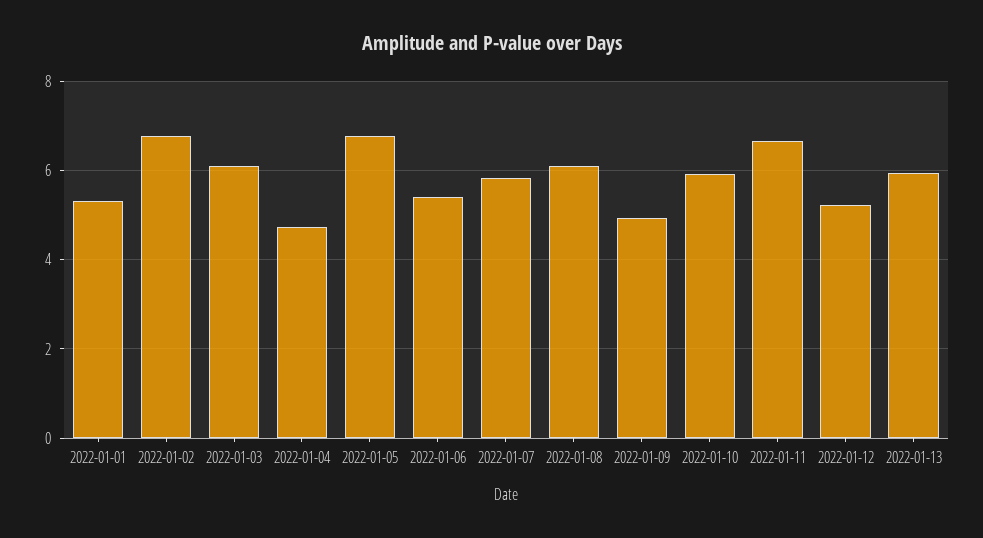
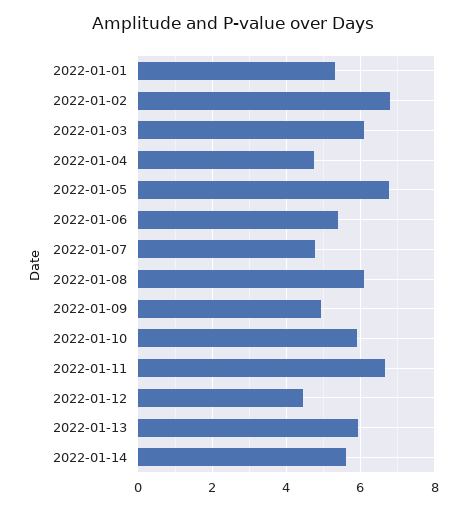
2022-01-07: 5.8 -> 4.8
2022-01-12: 5.2 -> 4.4
2022-01-14: none -> 5.6

